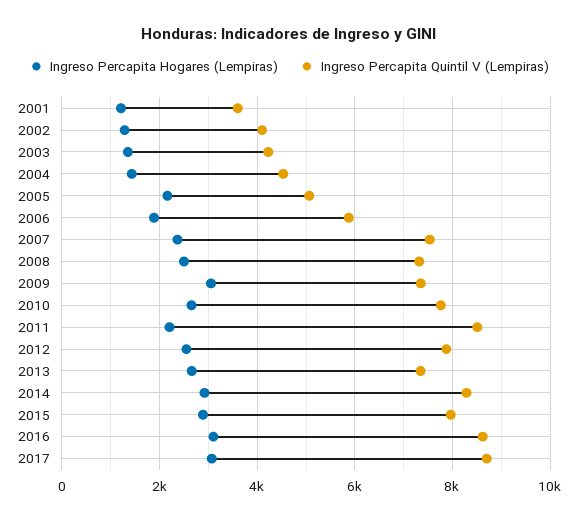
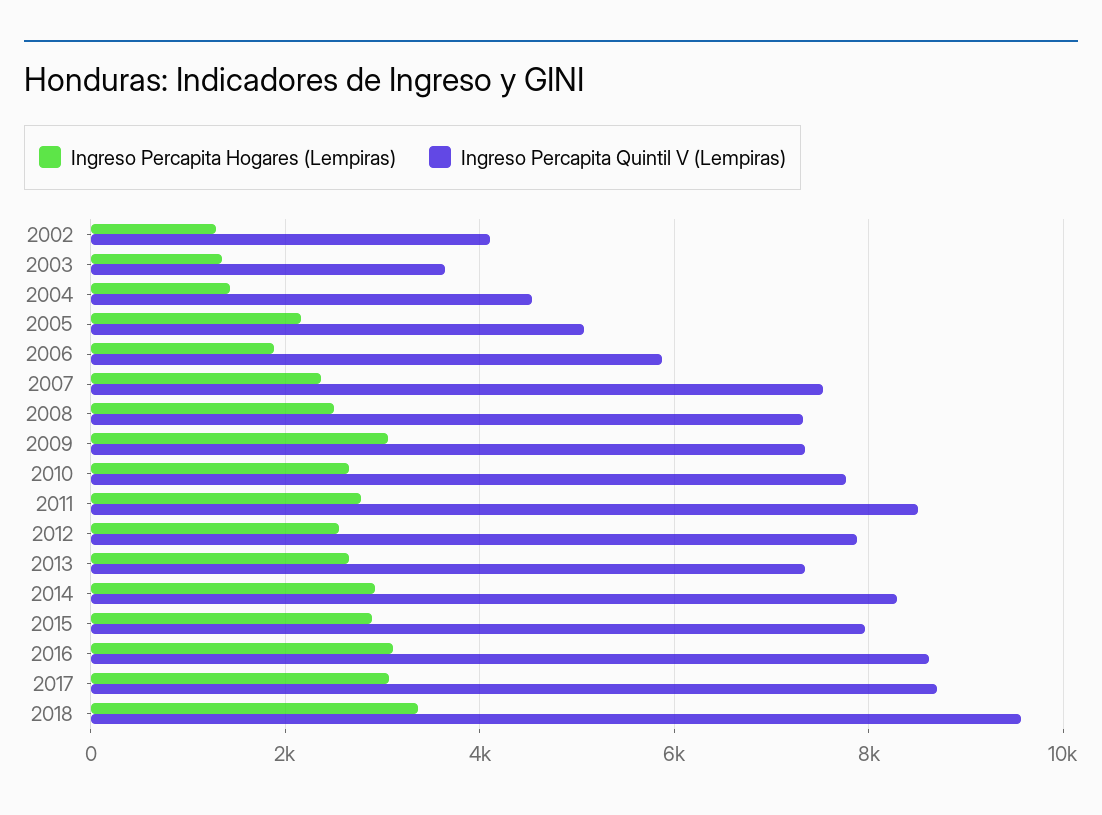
Ingreso Percapita Hogares (Lempiras), 2001: 1200 -> none
Ingreso Percapita Quintil V (Lempiras), 2001: 3600 -> none
Ingreso Percapita Quintil V (Lempiras), 2003: 4200 -> 3600
Ingreso Percapita Hogares (Lempiras), 2011: 2200 -> 2800
Ingreso Percapita Hogares (Lempiras), 2018: none -> 3400
Ingreso Percapita Quintil V (Lempiras), 2018: none -> 9600

